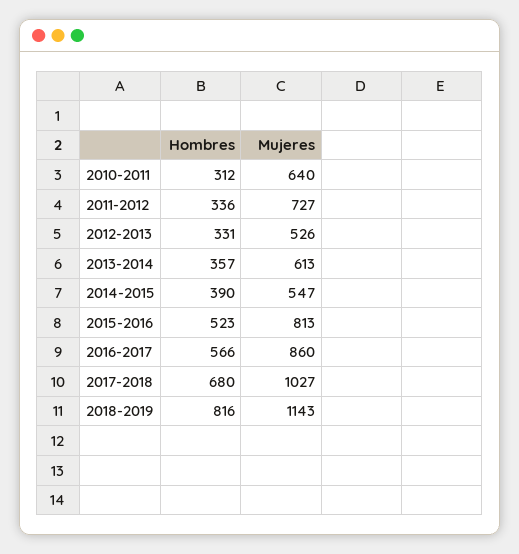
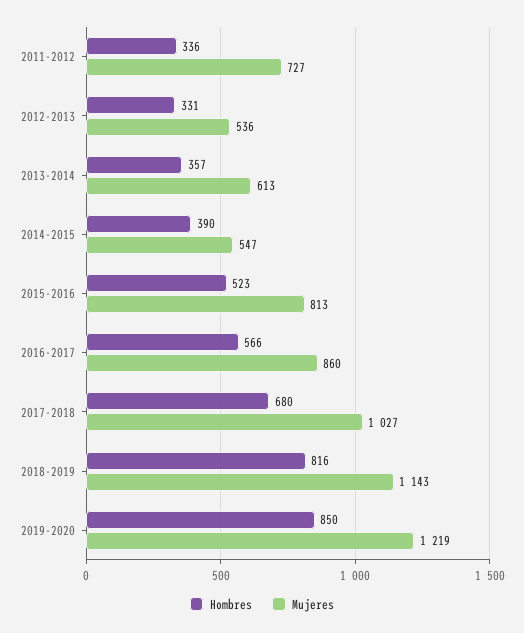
Hombres, 2010-2011: 312 -> none
Mujeres, 2010-2011: 640 -> none
Mujeres, 2012-2013: 526 -> 536
Hombres, 2019-2020: none -> 850
Mujeres, 2019-2020: none -> 1219

